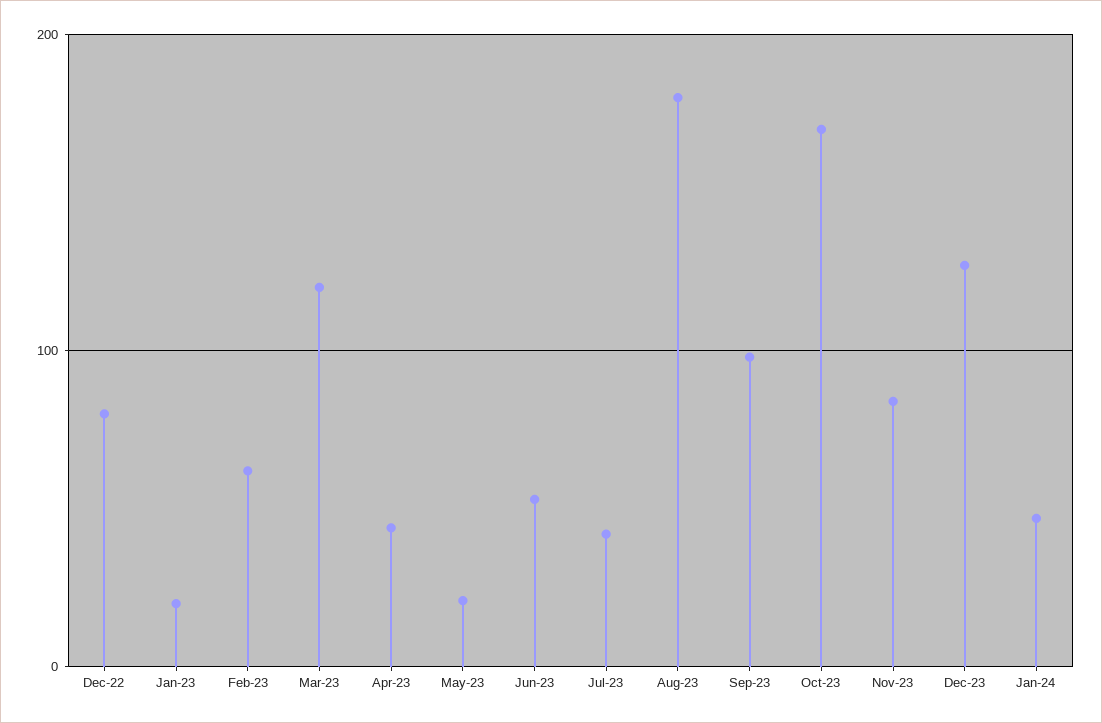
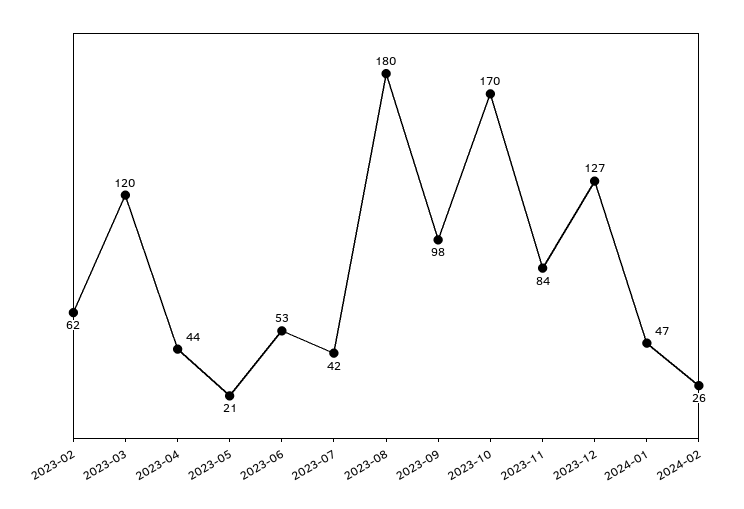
Dec-22: 80 -> none
Jan-23: 20 -> none
2024-02: none -> 26

